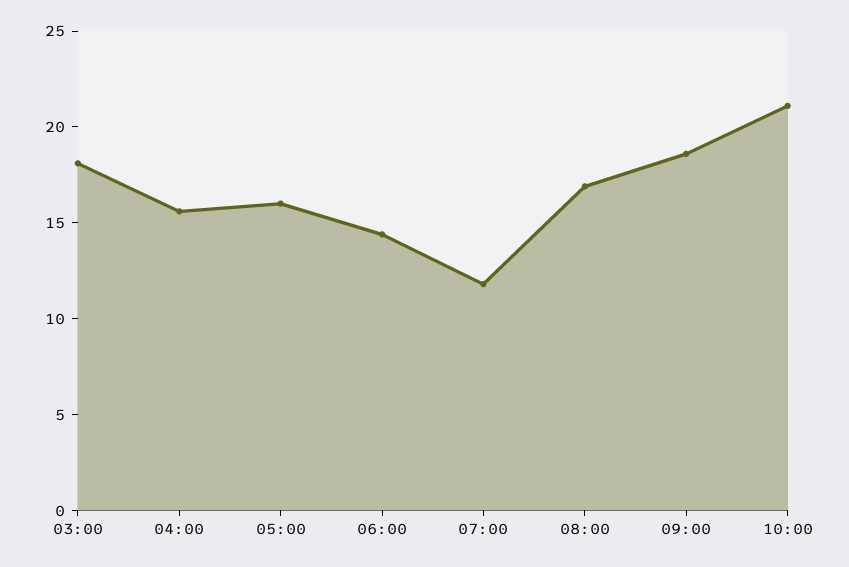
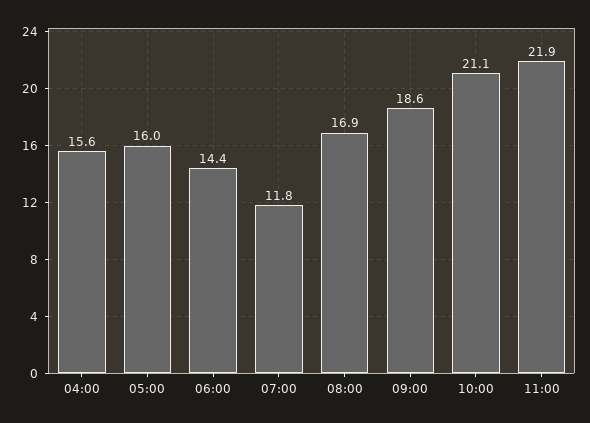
03:00: 18 -> none
11:00: none -> 21.9

